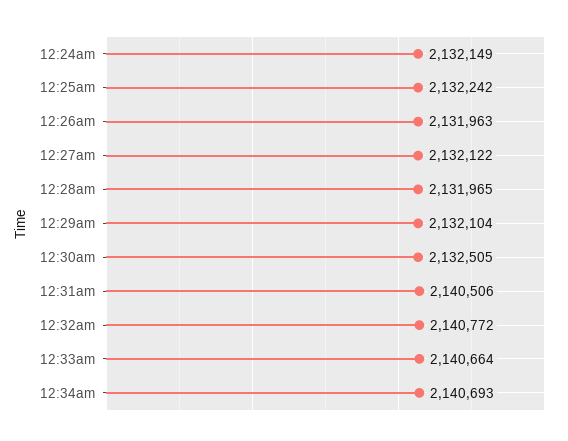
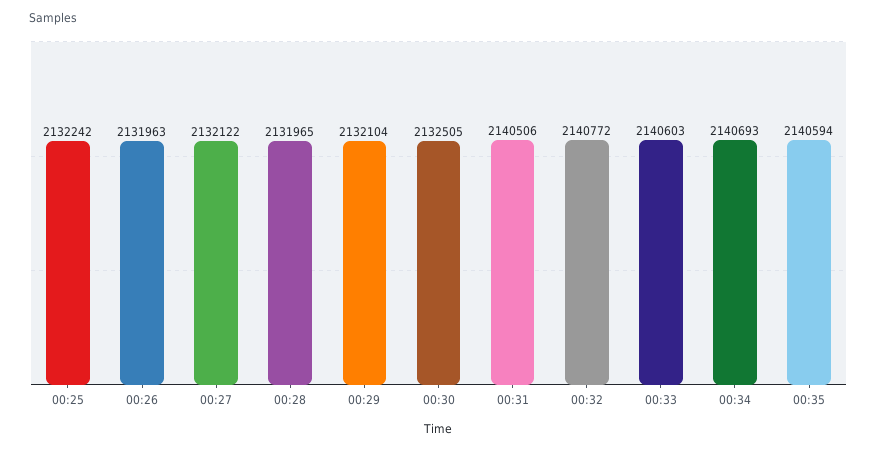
12:24am: 2132149 -> none
12:33am: 2140664 -> 2140603
00:35: none -> 2140594

